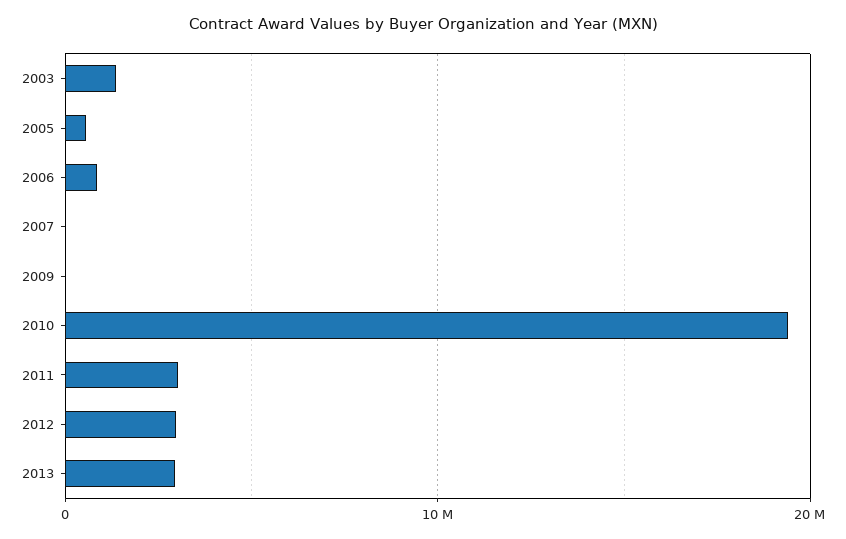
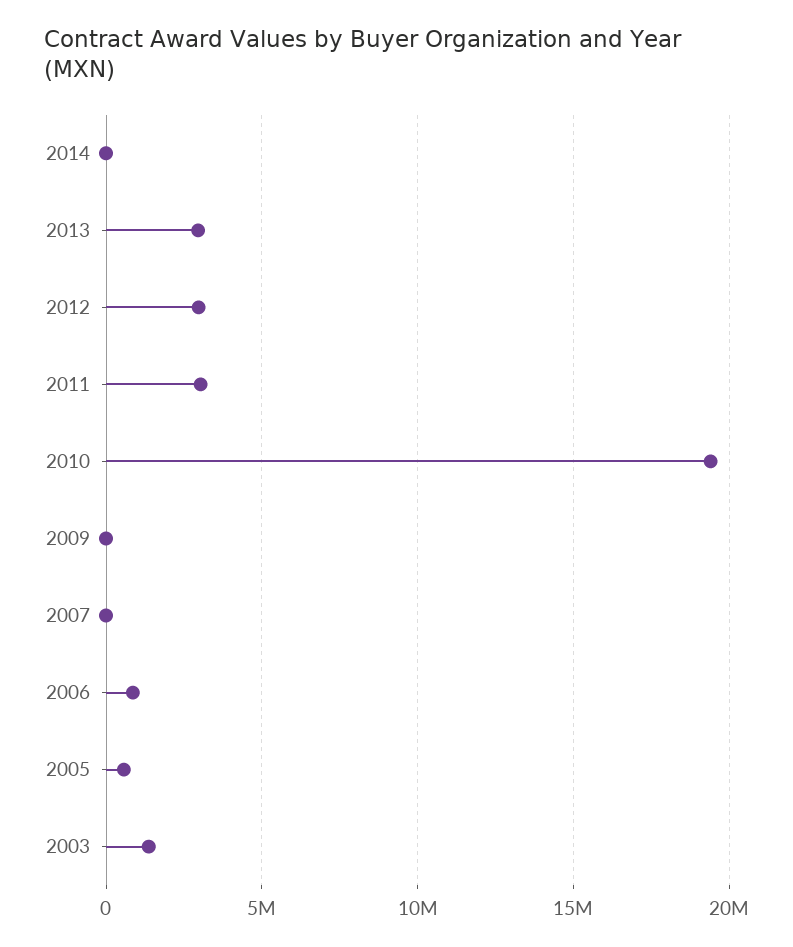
2014: none -> 0

